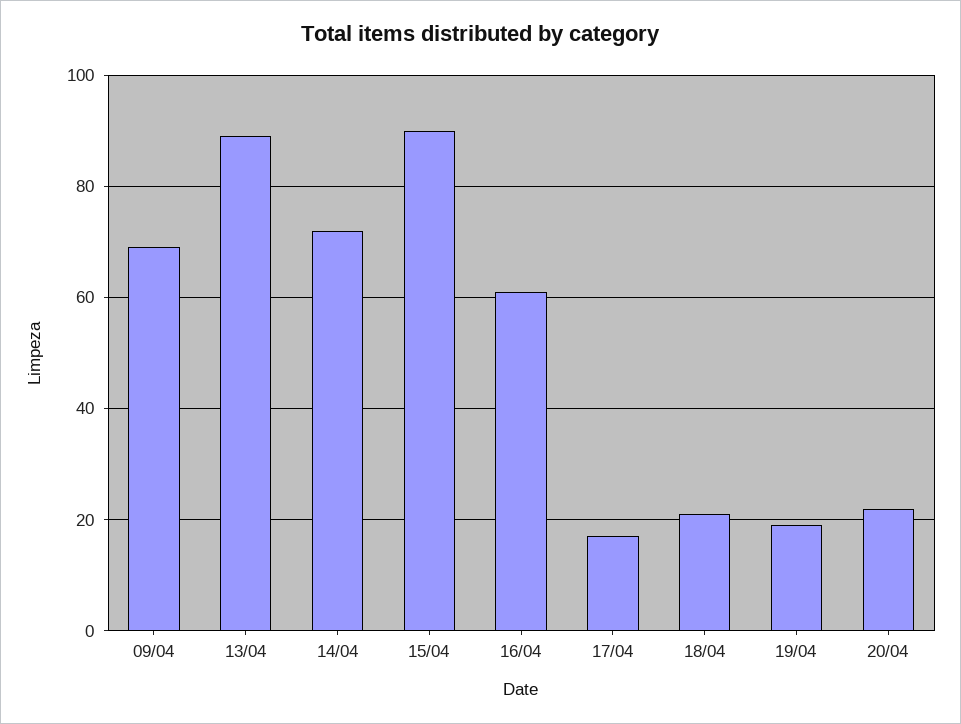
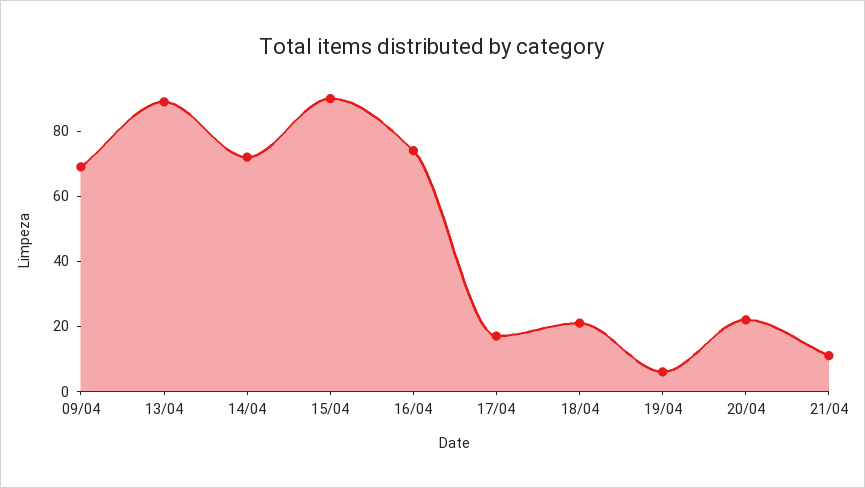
16/04: 60 -> 75
19/04: 20 -> 5
21/04: none -> 10

